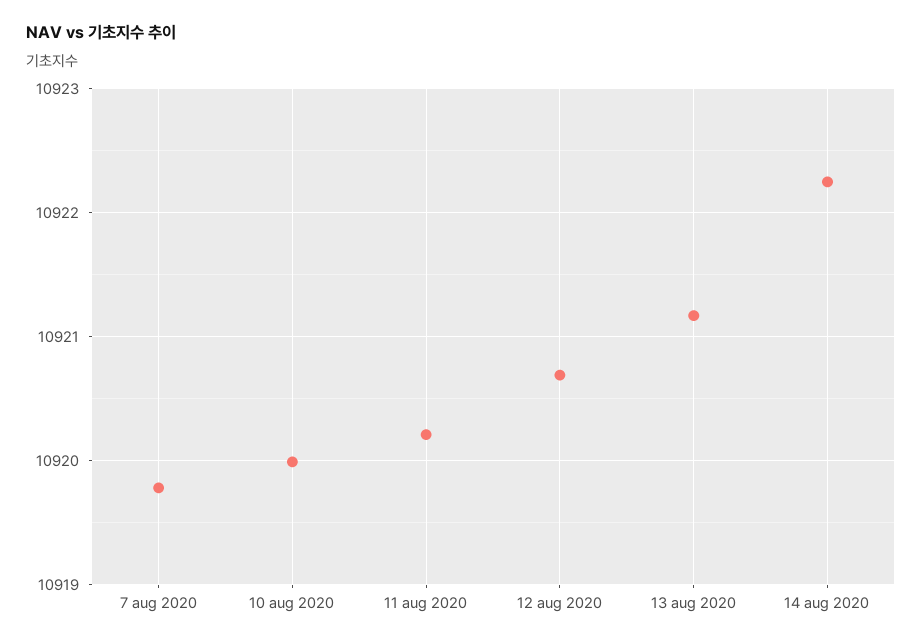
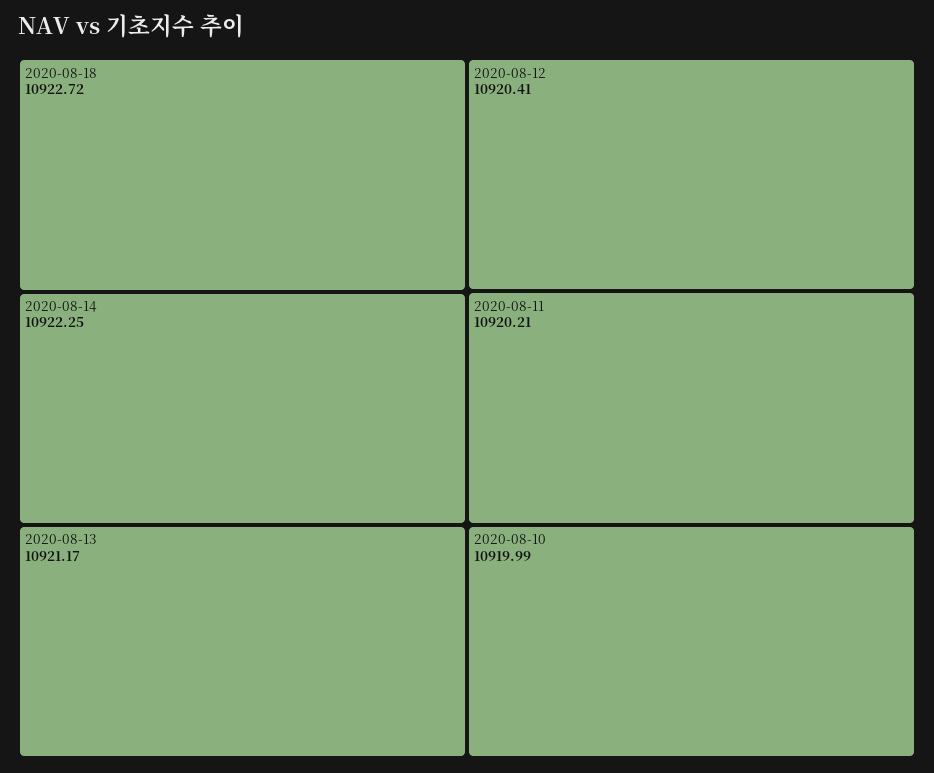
7 aug 2020: 10919.8 -> none
12 aug 2020: 10920.7 -> 10920.41
2020-08-18: none -> 10922.72

